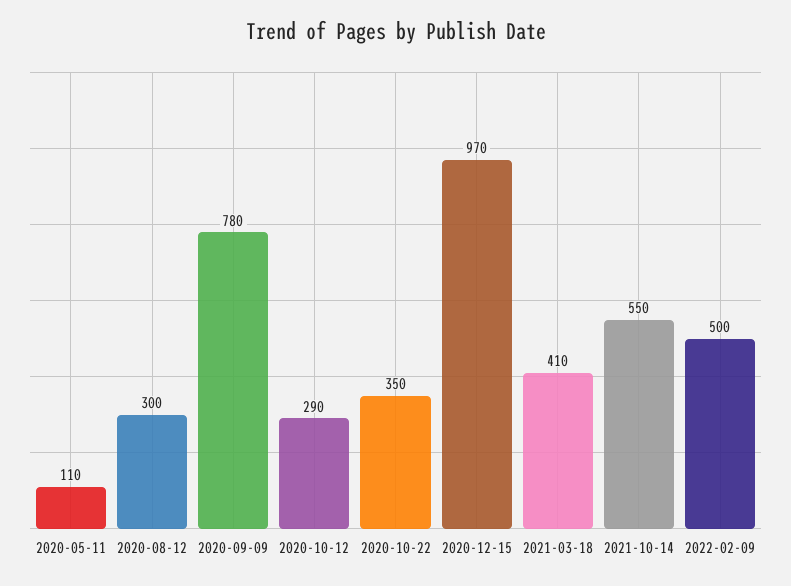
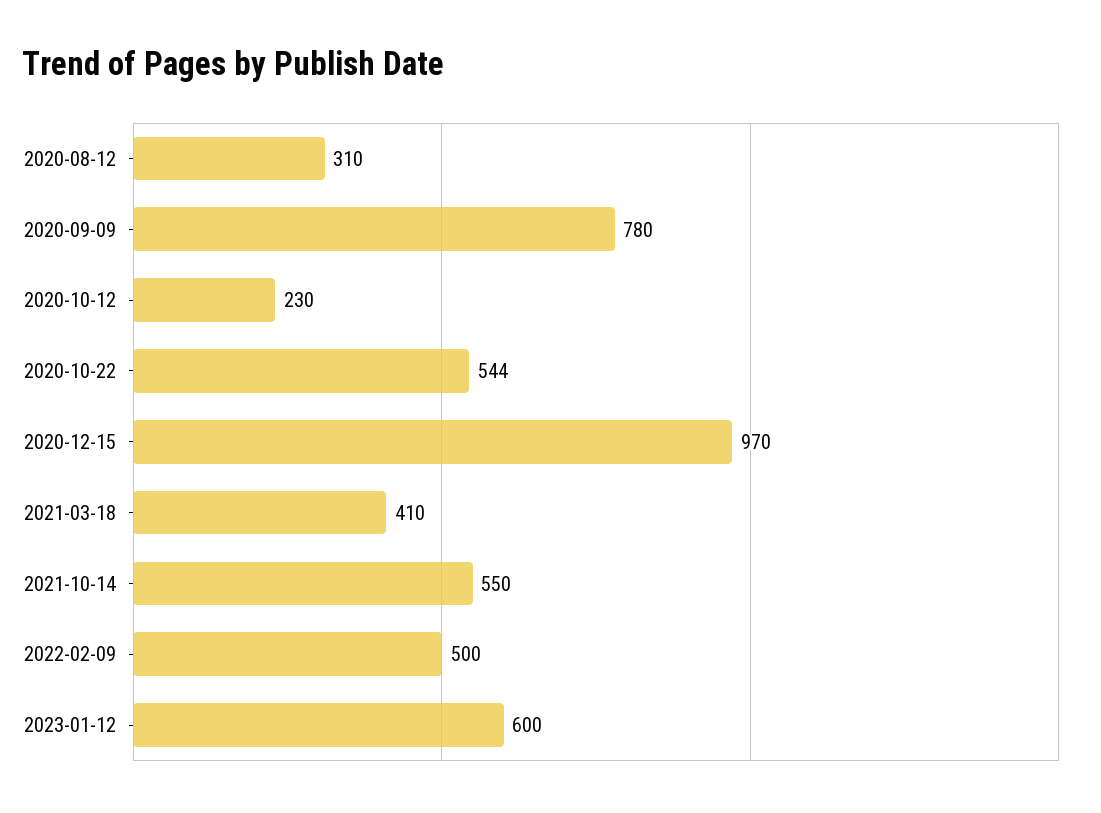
2020-05-11: 110 -> none
2020-08-12: 300 -> 310
2020-10-12: 290 -> 230
2020-10-22: 350 -> 544
2023-01-12: none -> 600

